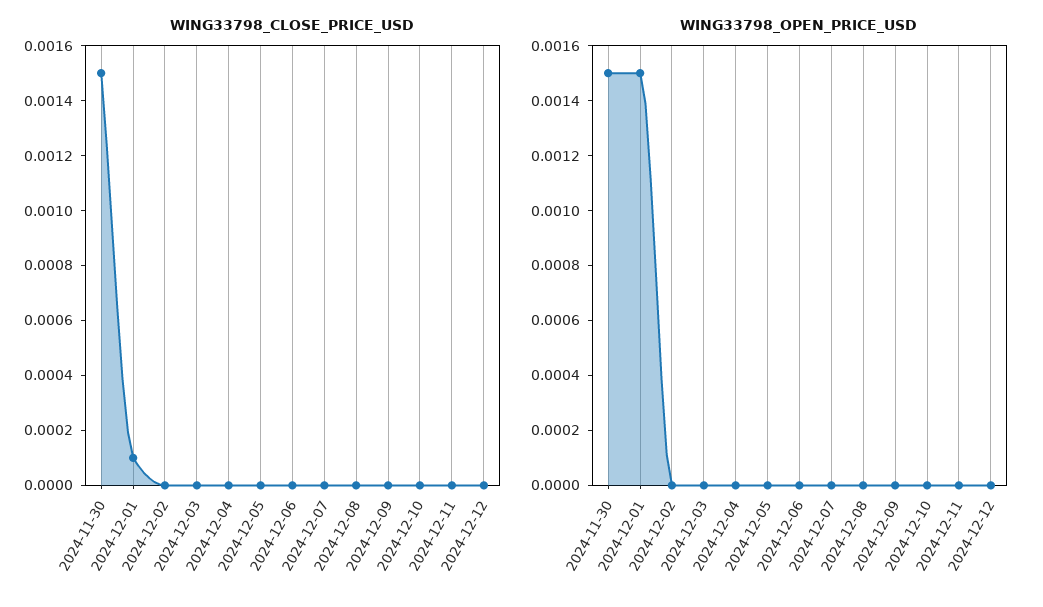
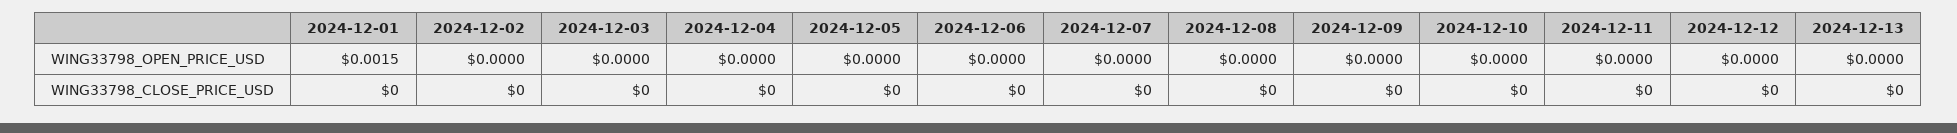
WING33798_CLOSE_PRICE_USD, 2024-11-30: 0.0015 -> none
WING33798_CLOSE_PRICE_USD, 2024-12-01: 0.0001 -> 0
WING33798_OPEN_PRICE_USD, 2024-11-30: 0.0015 -> none
WING33798_OPEN_PRICE_USD, 2024-12-13: none -> 0
WING33798_CLOSE_PRICE_USD, 2024-12-13: none -> 0

